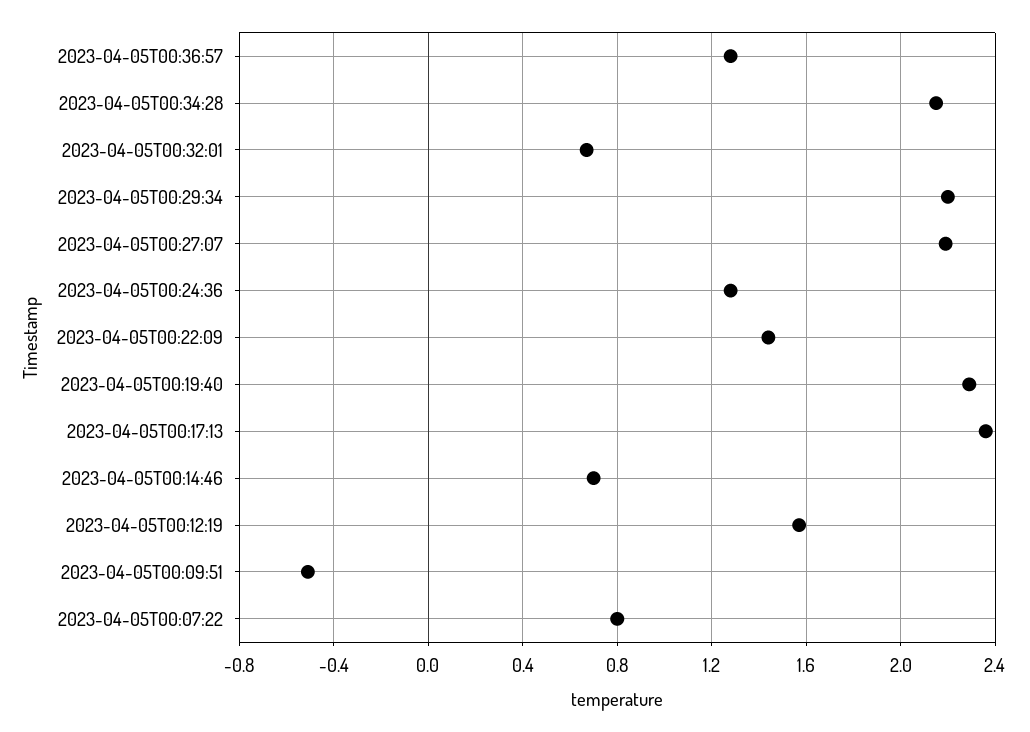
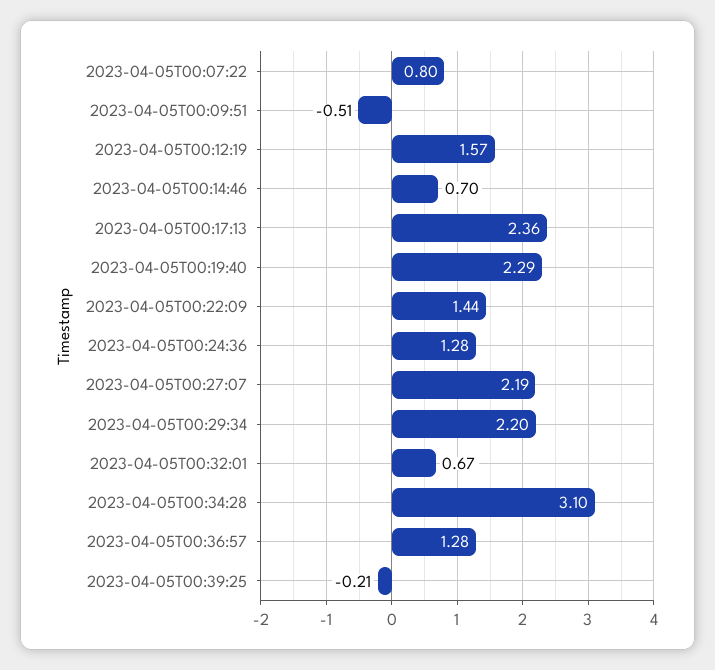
2023-04-05T00:34:28: 2.15 -> 3.1
2023-04-05T00:39:25: none -> -0.21

